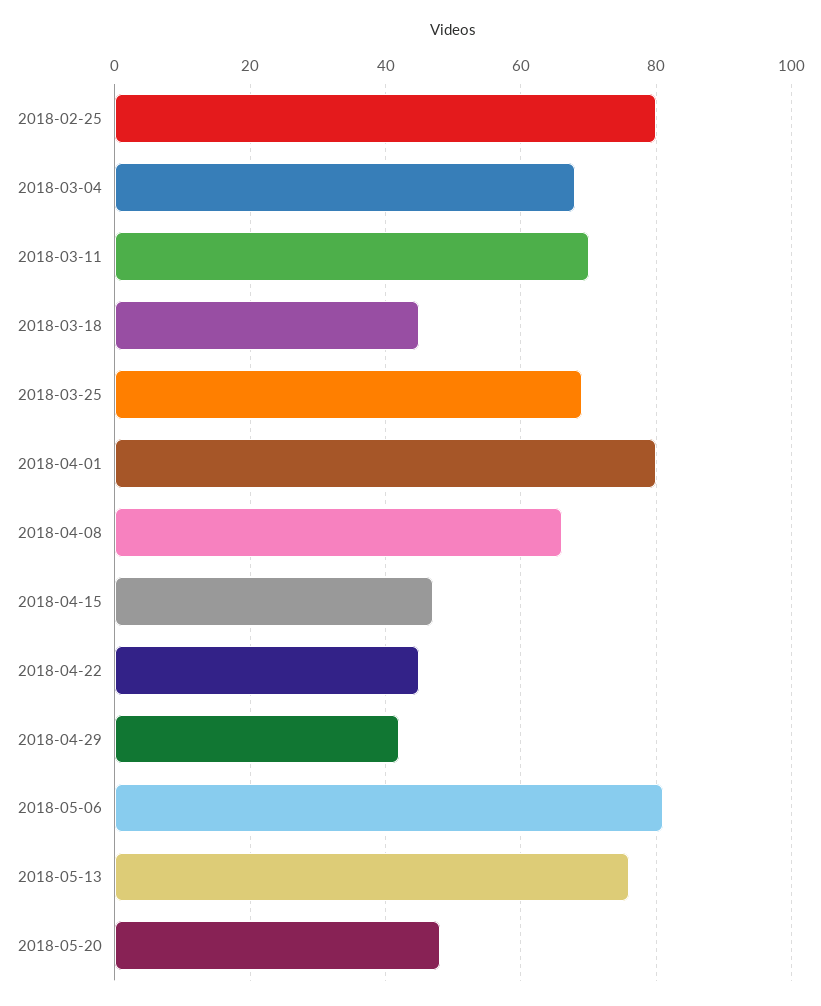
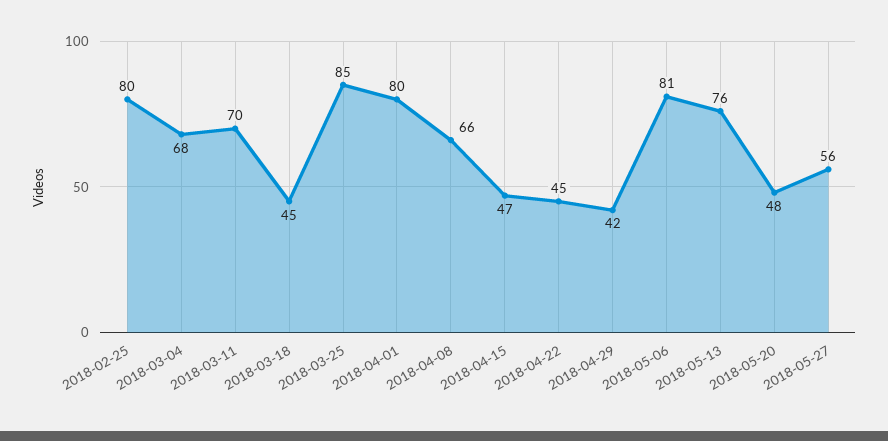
2018-03-25: 70 -> 85
2018-05-27: none -> 56

